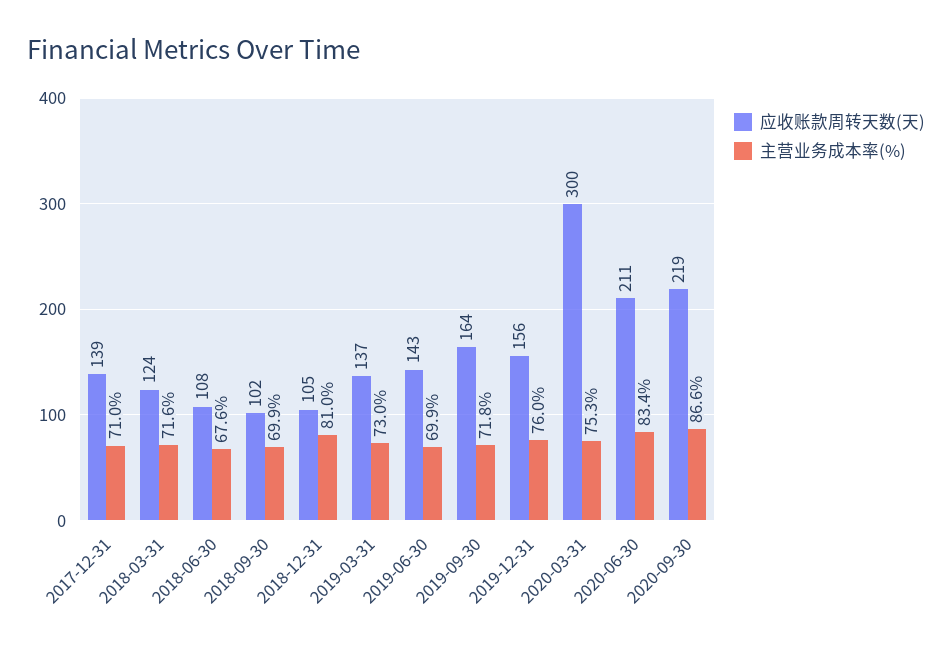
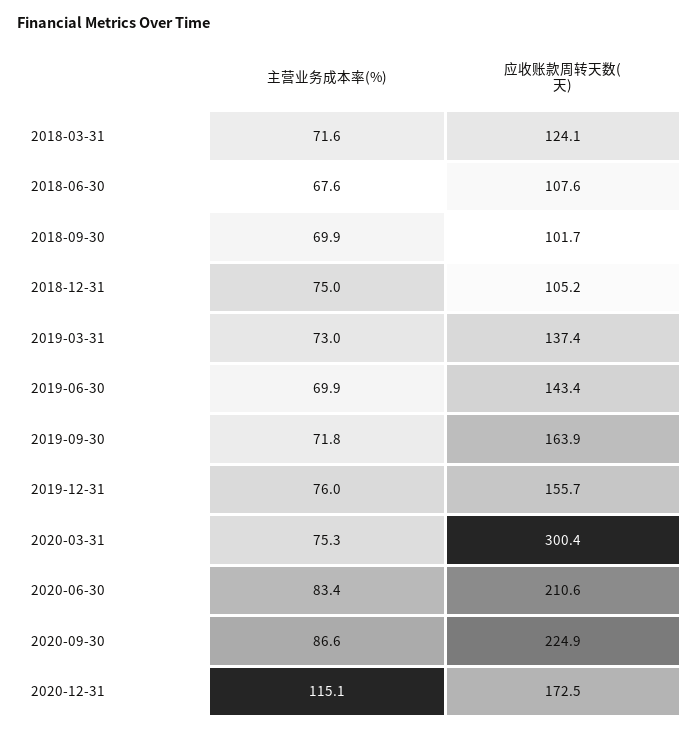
应收账款周转天数(天), 2017-12-31: 139 -> none
主营业务成本率(%), 2017-12-31: 71 -> none
主营业务成本率(%), 2018-12-31: 81 -> 75
应收账款周转天数(天), 2020-09-30: 219 -> 224.9
主营业务成本率(%), 2020-12-31: none -> 115.1
应收账款周转天数(天), 2020-12-31: none -> 172.5

